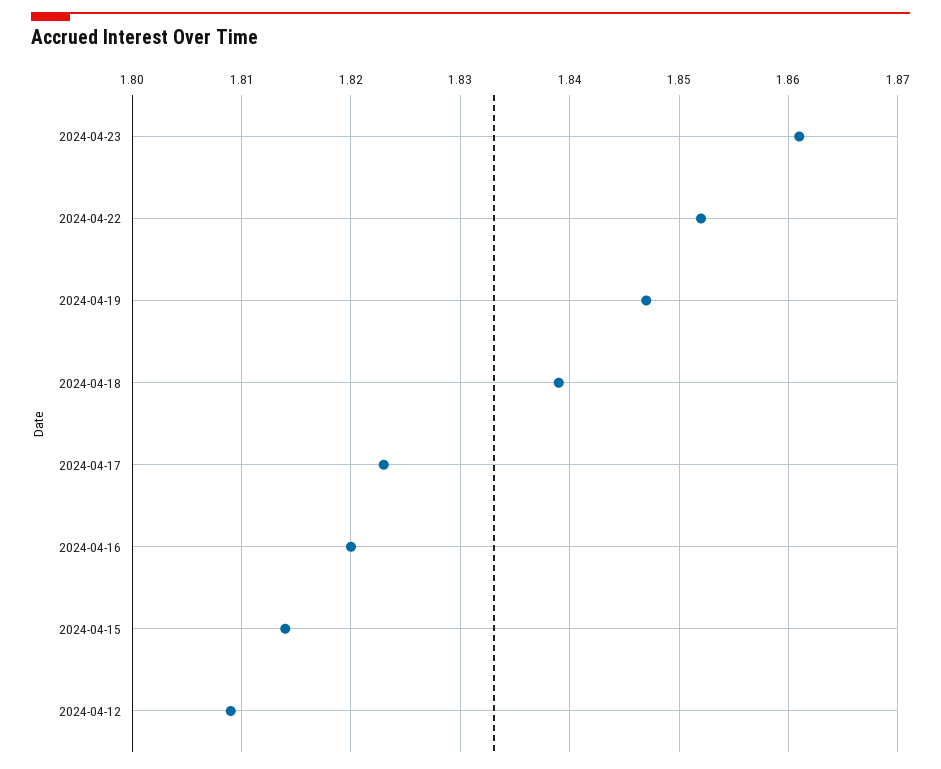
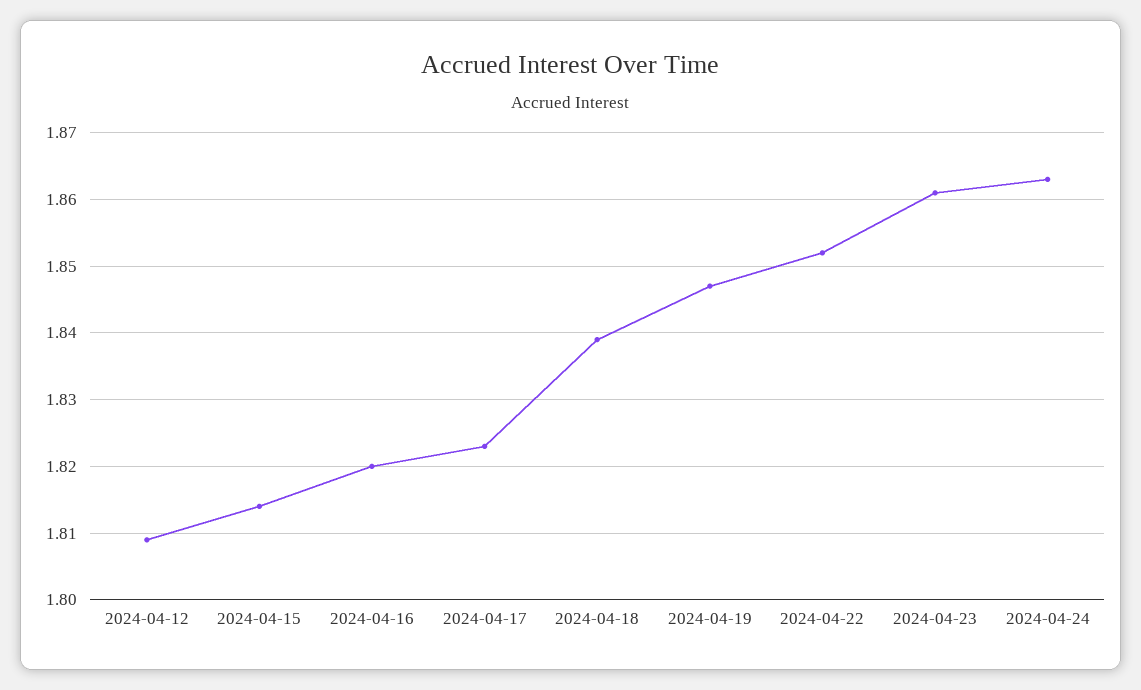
2024-04-24: none -> 1.863

